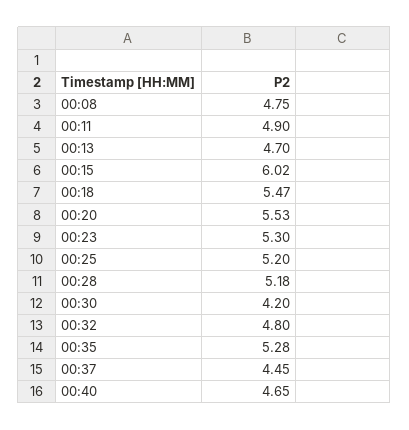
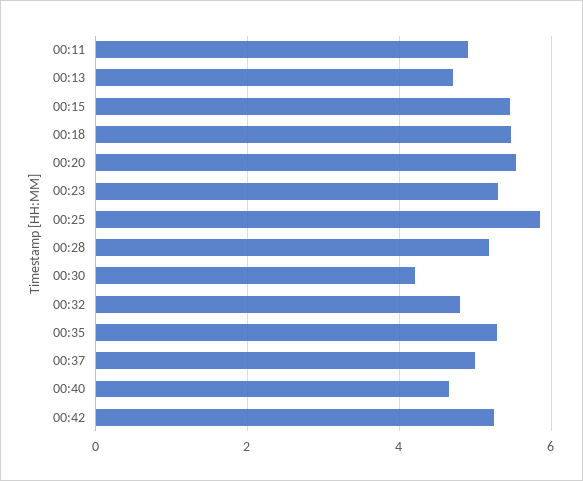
00:08: 4.75 -> none
00:15: 6.02 -> 5.4
00:25: 5.2 -> 5.8
00:37: 4.45 -> 5
00:42: none -> 5.2

